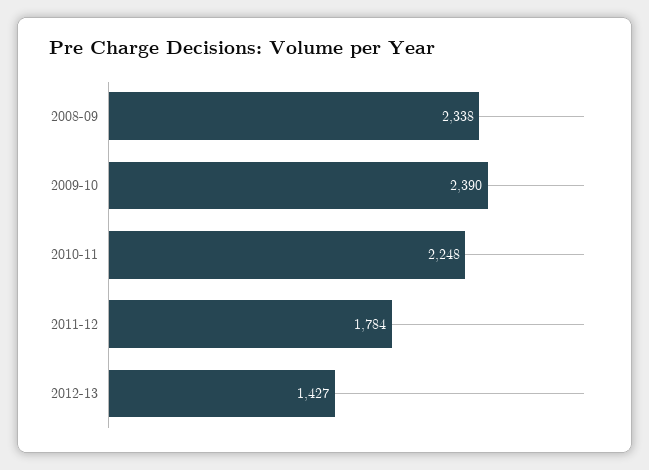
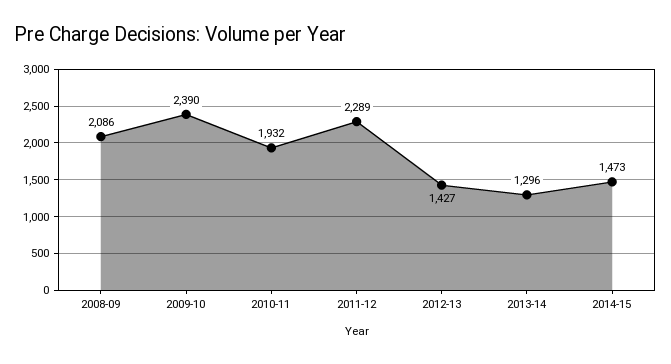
2008-09: 2338 -> 2086
2010-11: 2248 -> 1932
2011-12: 1784 -> 2289
2013-14: none -> 1296
2014-15: none -> 1473

